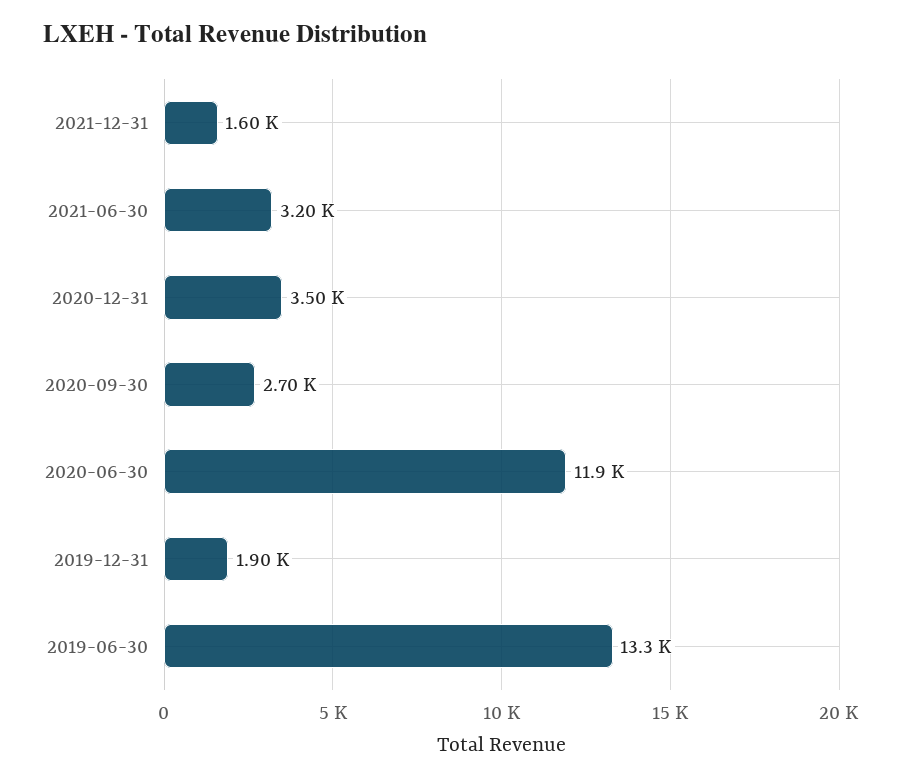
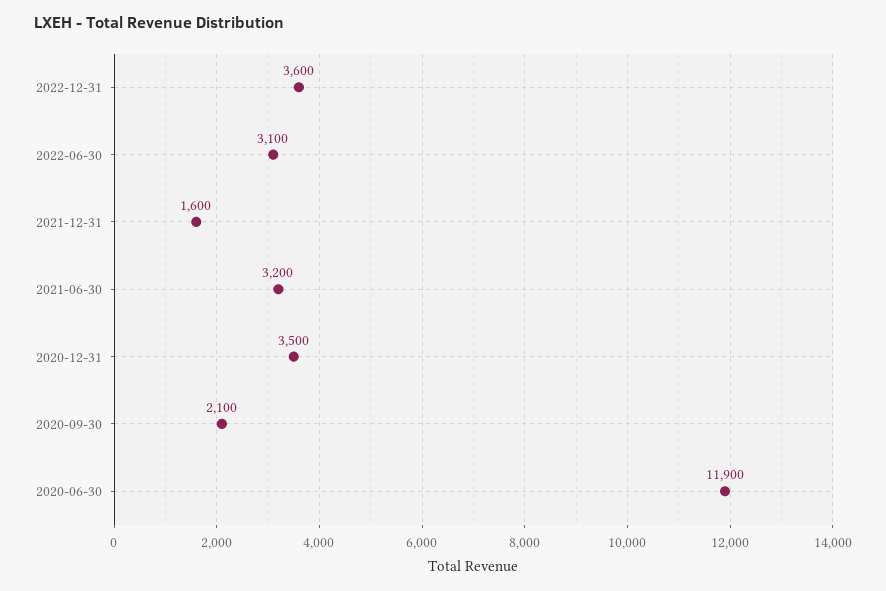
2020-09-30: 2700 -> 2100
2019-12-31: 1900 -> none
2019-06-30: 13300 -> none
2022-12-31: none -> 3600
2022-06-30: none -> 3100

